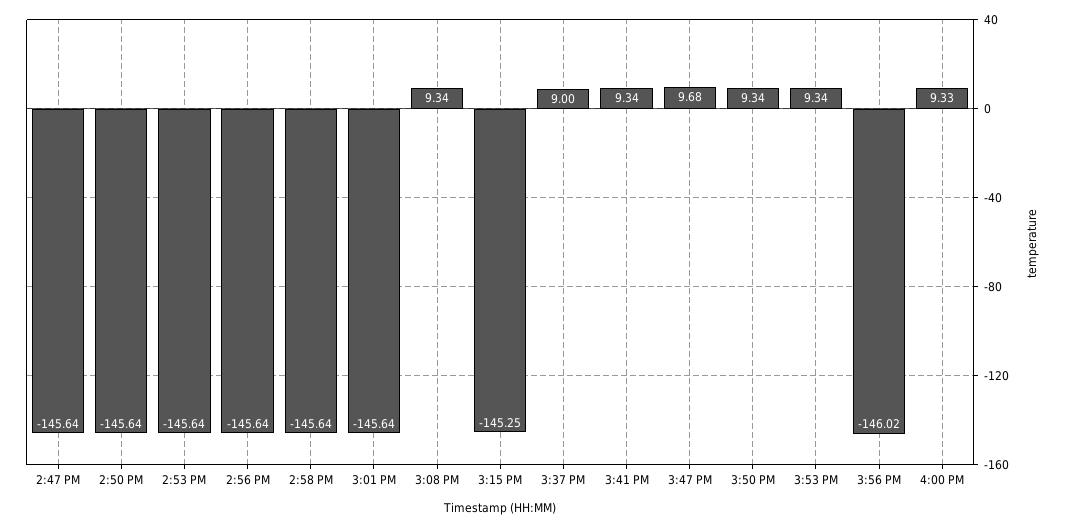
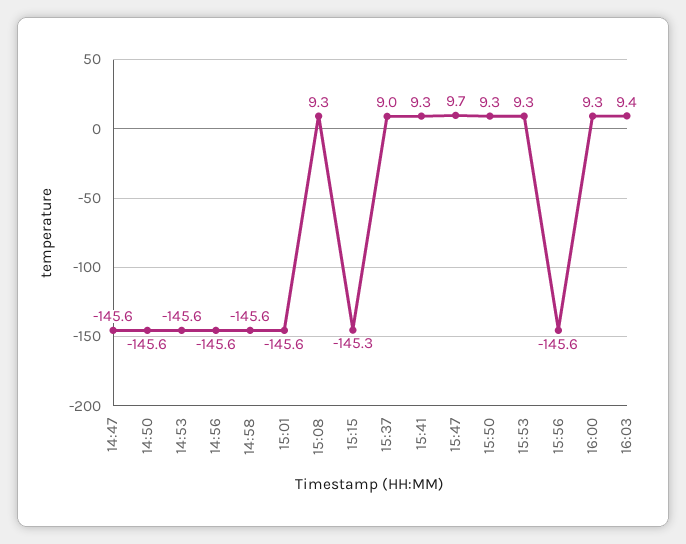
3:56 PM: -146.02 -> -145.6
16:03: none -> 9.4

